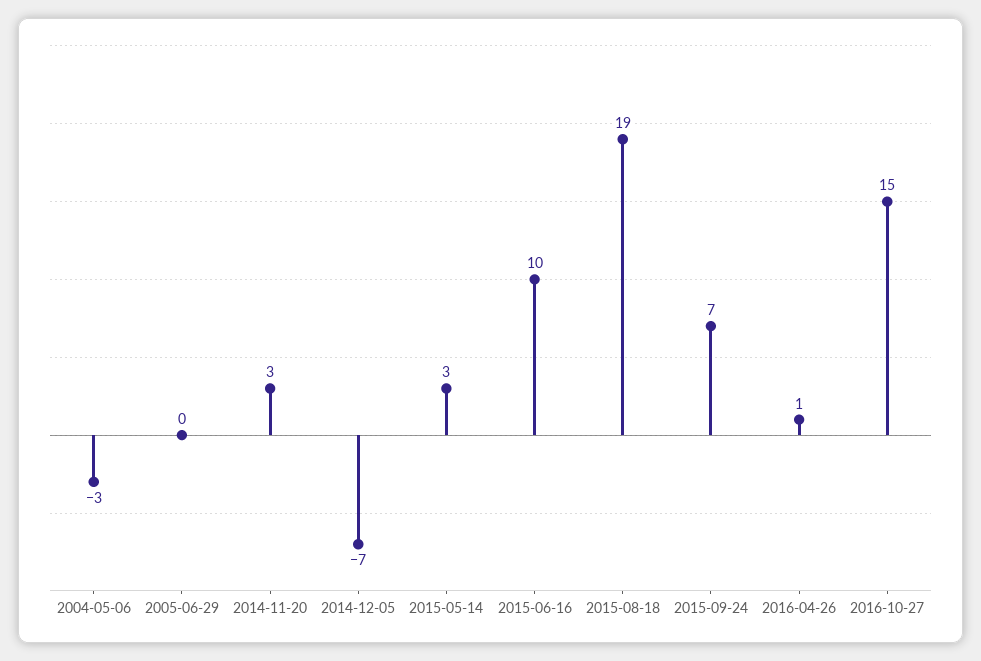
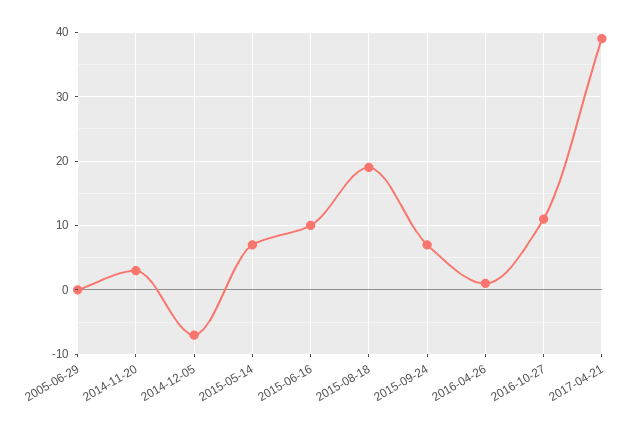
2004-05-06: -3 -> none
2015-05-14: 3 -> 7
2016-10-27: 15 -> 11
2017-04-21: none -> 39

